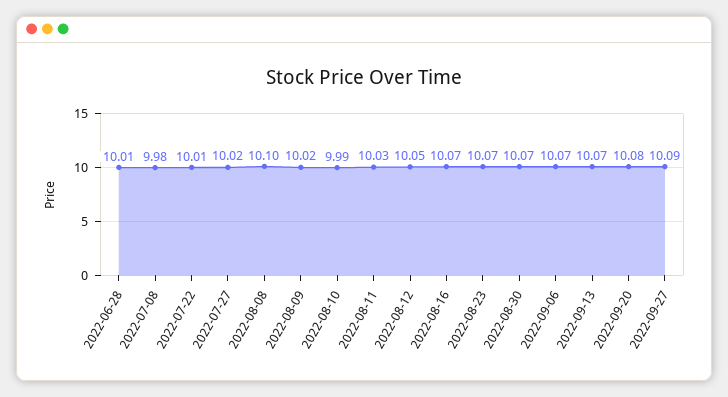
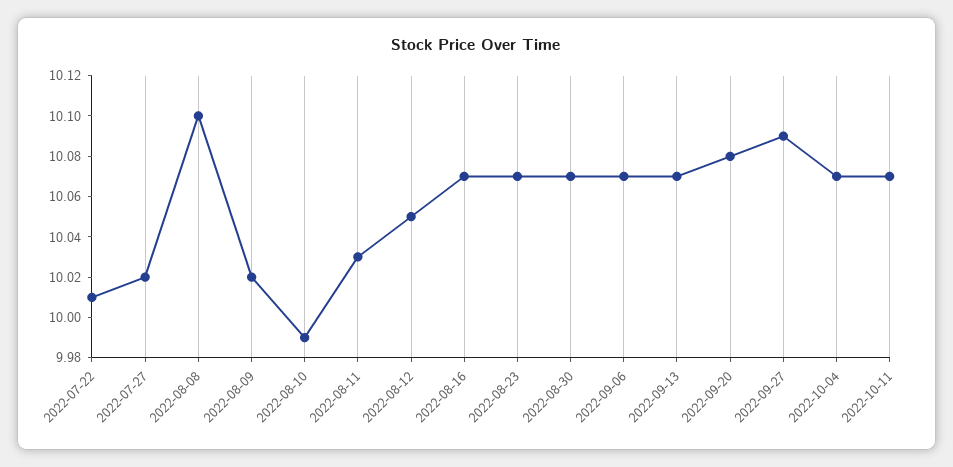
2022-06-28: 10.01 -> none
2022-07-08: 9.98 -> none
2022-10-04: none -> 10.07
2022-10-11: none -> 10.07

